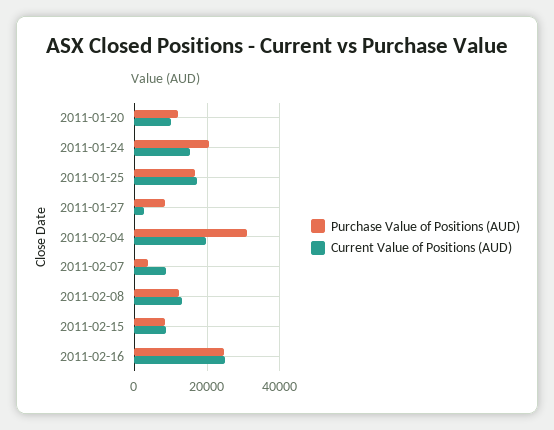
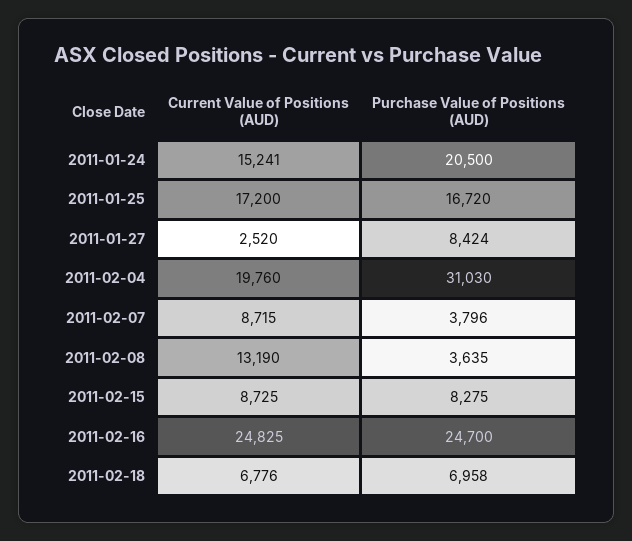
Purchase Value of Positions (AUD), 2011-01-20: 12000 -> none
Current Value of Positions (AUD), 2011-01-20: 10000 -> none
Purchase Value of Positions (AUD), 2011-02-08: 12000 -> 3635
Current Value of Positions (AUD), 2011-02-18: none -> 6776
Purchase Value of Positions (AUD), 2011-02-18: none -> 6958

